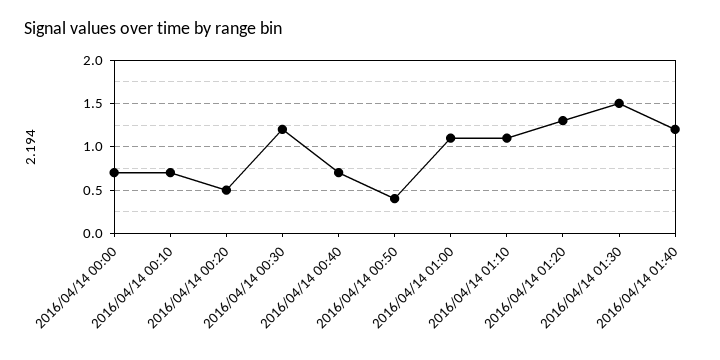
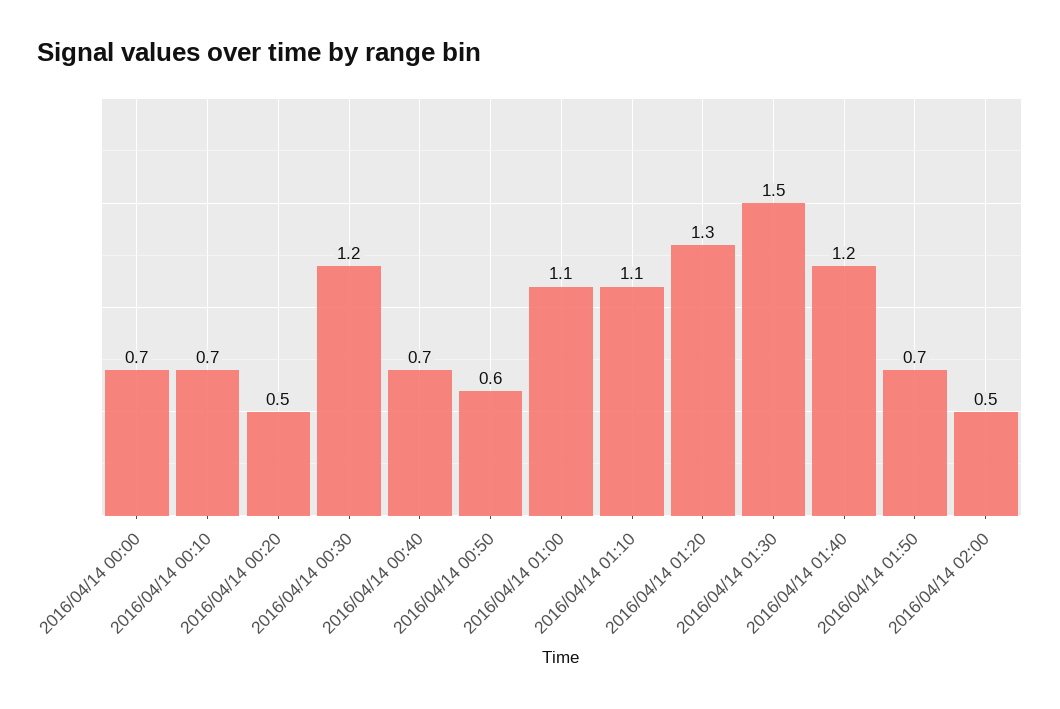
2016/04/14 00:50: 0.4 -> 0.6
2016/04/14 01:50: none -> 0.7
2016/04/14 02:00: none -> 0.5

